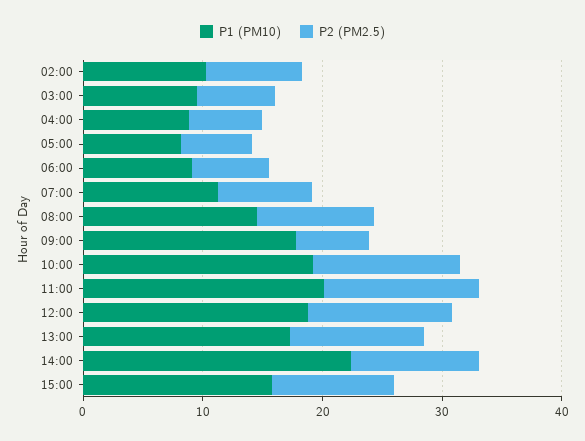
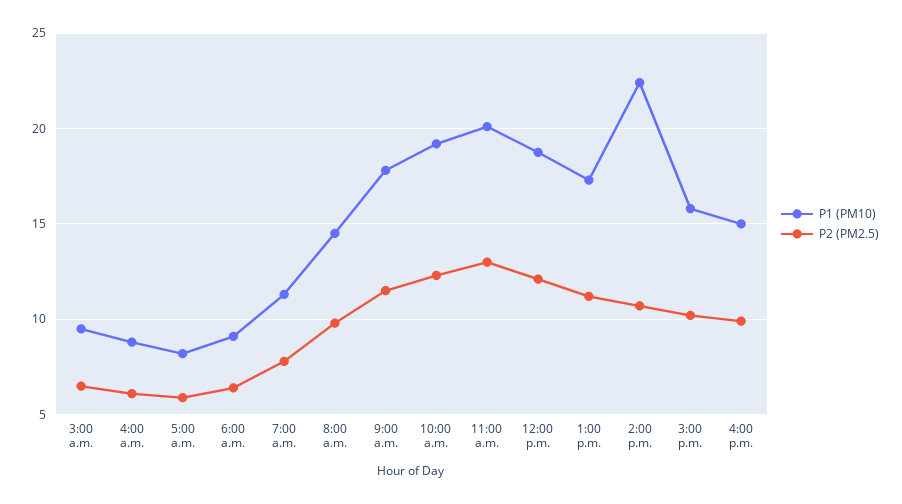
P1 (PM10), 02:00: 10 -> none
P2 (PM2.5), 02:00: 8 -> none
P2 (PM2.5), 09:00: 6 -> 11.5
P1 (PM10), 4:00 p.m.: none -> 15
P2 (PM2.5), 4:00 p.m.: none -> 10

